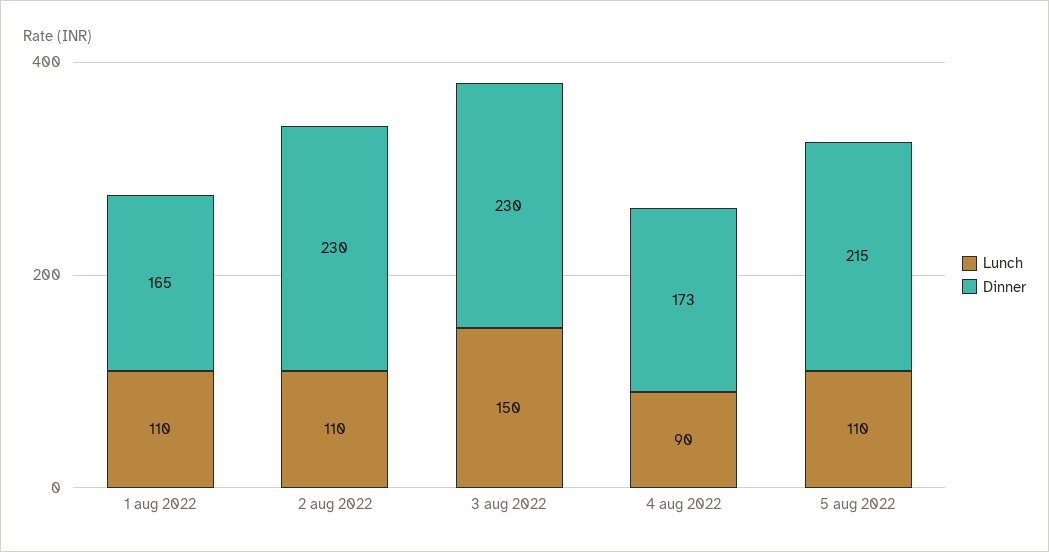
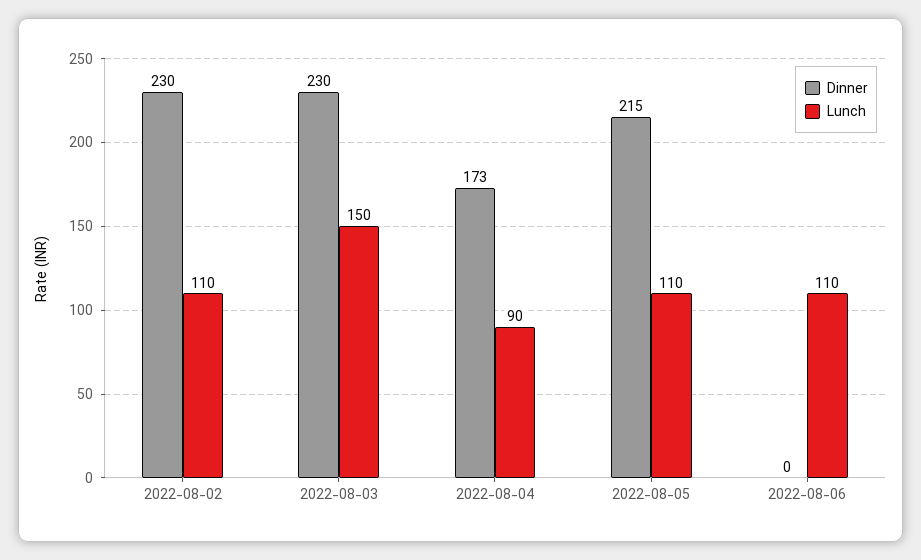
Lunch, 1 aug 2022: 110 -> none
Dinner, 1 aug 2022: 165 -> none
Dinner, 2022-08-06: none -> 0
Lunch, 2022-08-06: none -> 110

